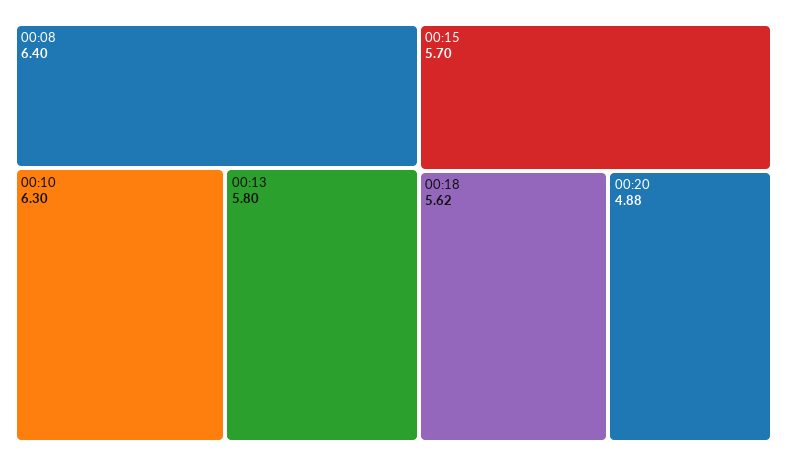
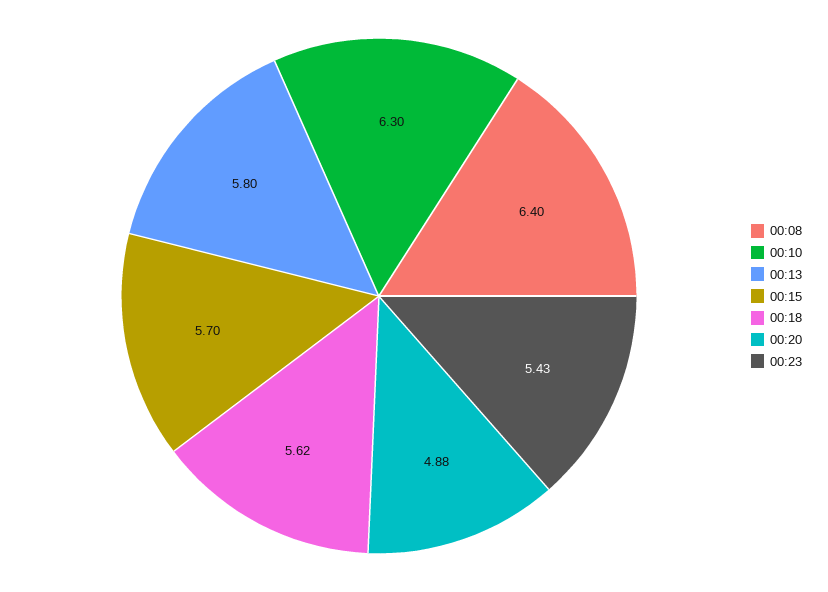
00:23: none -> 5.43

